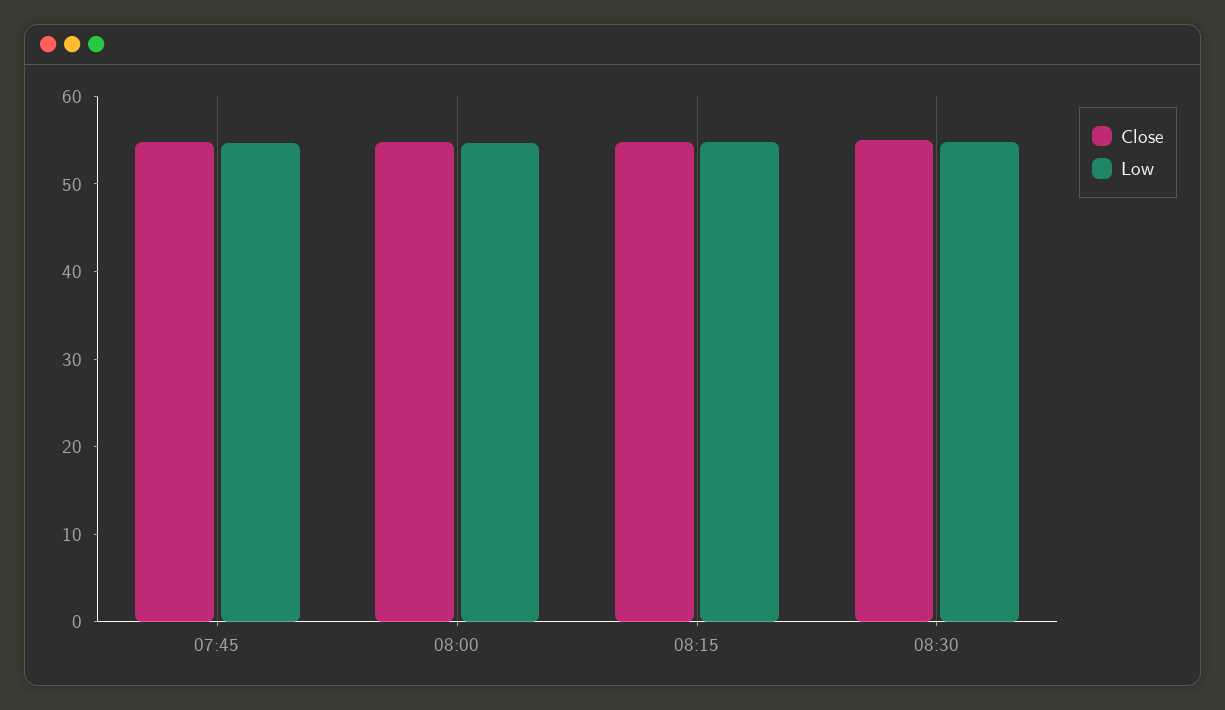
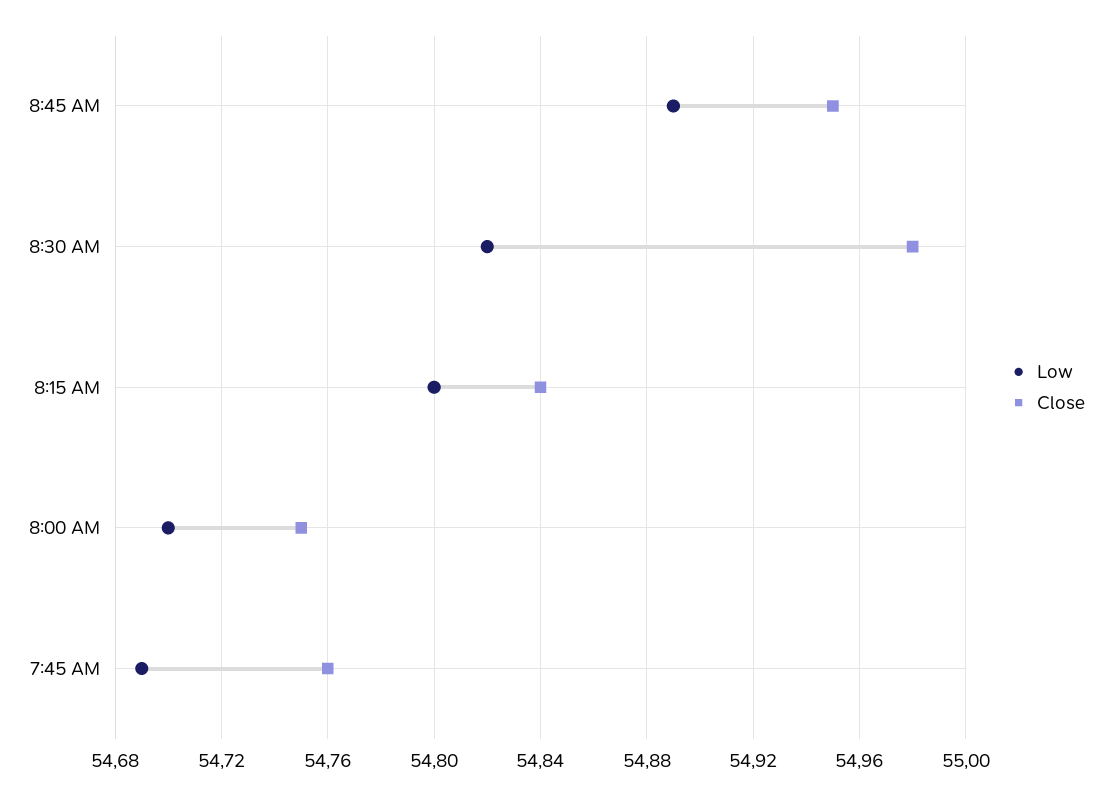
Low, 8:45 AM: none -> 54.89
Close, 8:45 AM: none -> 54.95

